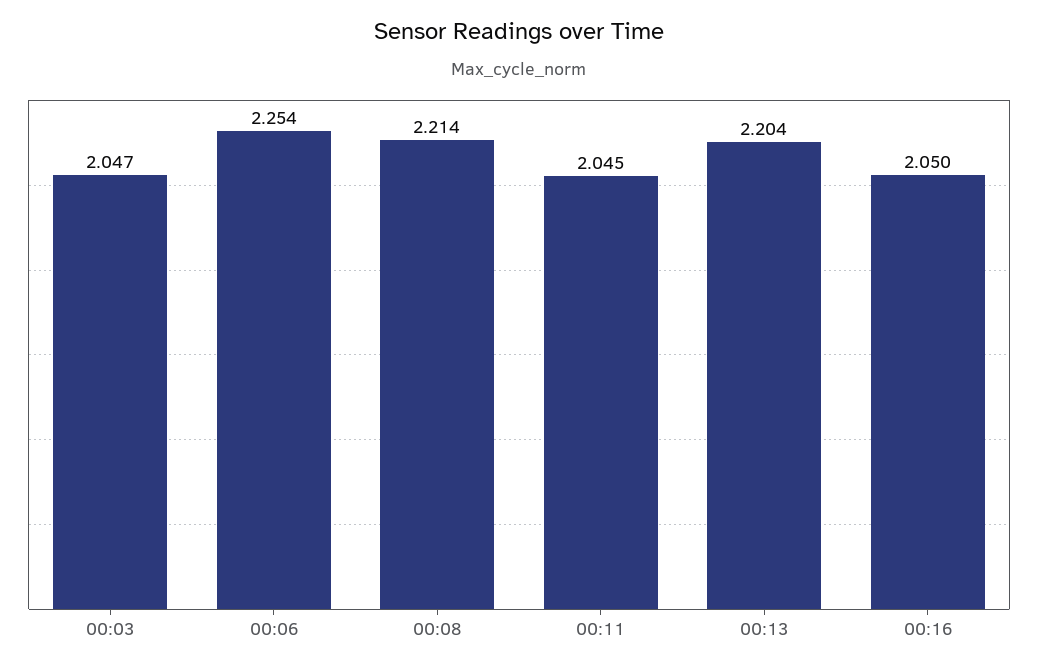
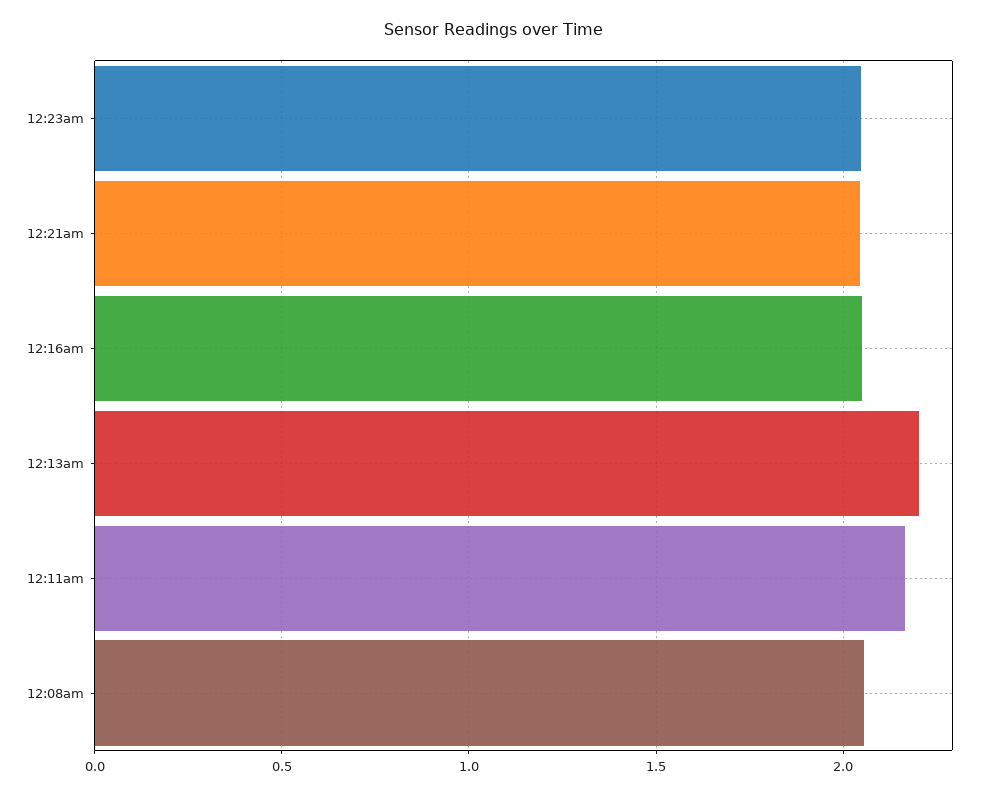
00:03: 2.047 -> none
00:06: 2.254 -> none
00:08: 2.214 -> 2.05
00:11: 2.045 -> 2.15
12:23am: none -> 2.05
12:21am: none -> 2.05

